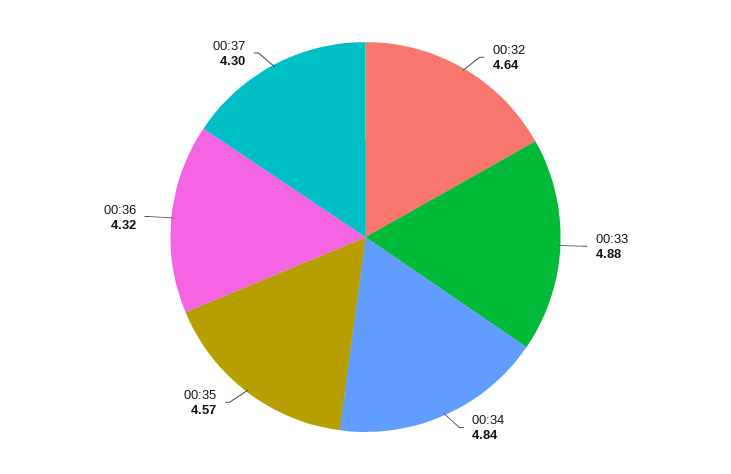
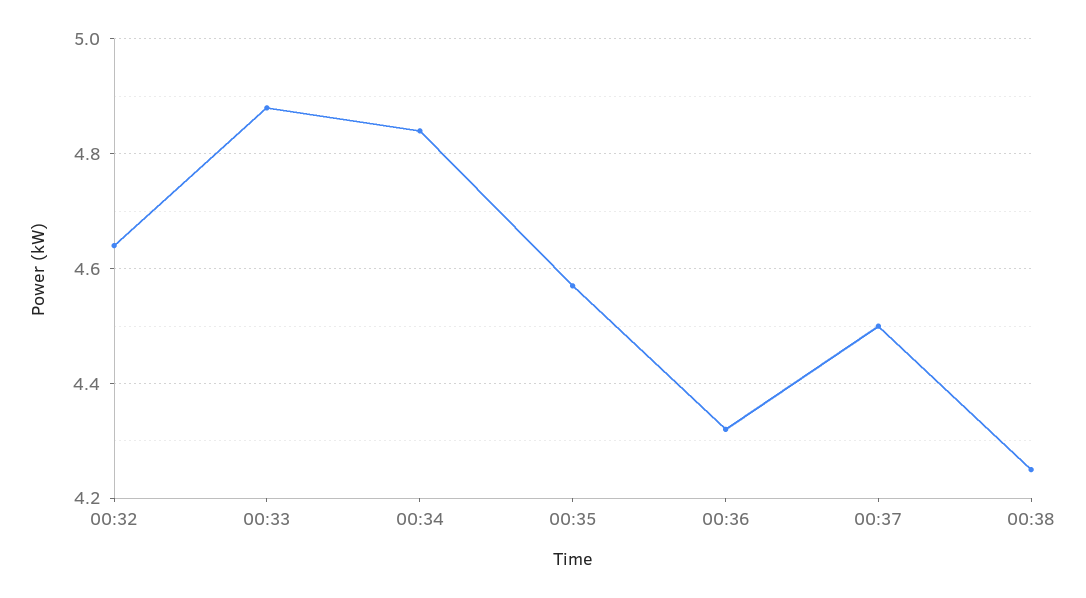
00:37: 4.3 -> 4.5
00:38: none -> 4.25

